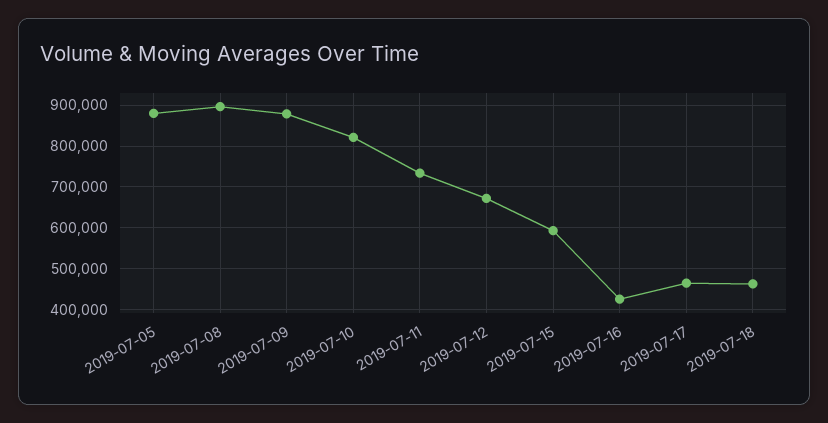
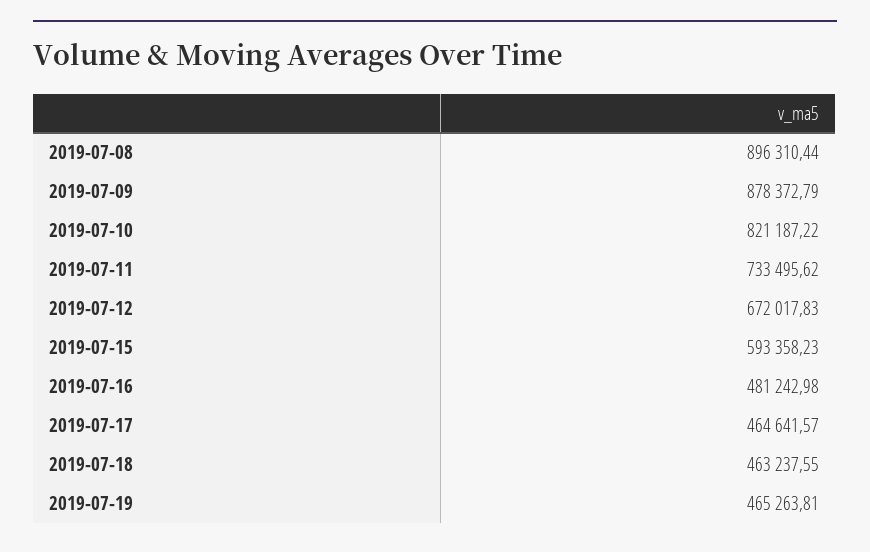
2019-07-05: 880000 -> none
2019-07-16: 420000 -> 481242.98
2019-07-19: none -> 465263.81

